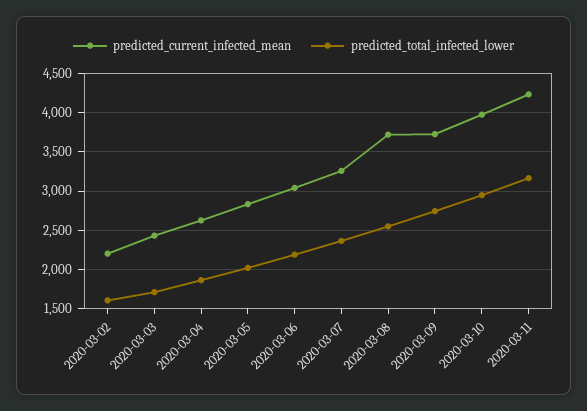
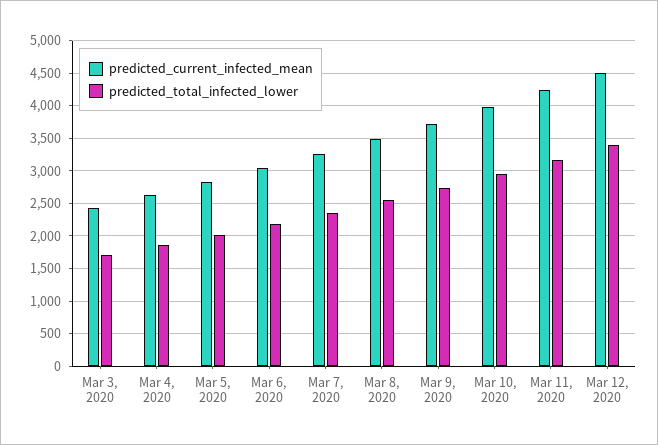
predicted_current_infected_mean, 2020-03-02: 2200 -> none
predicted_total_infected_lower, 2020-03-02: 1600 -> none
predicted_current_infected_mean, 2020-03-08: 3700 -> 3500
predicted_current_infected_mean, Mar 12, 2020: none -> 4500
predicted_total_infected_lower, Mar 12, 2020: none -> 3400

